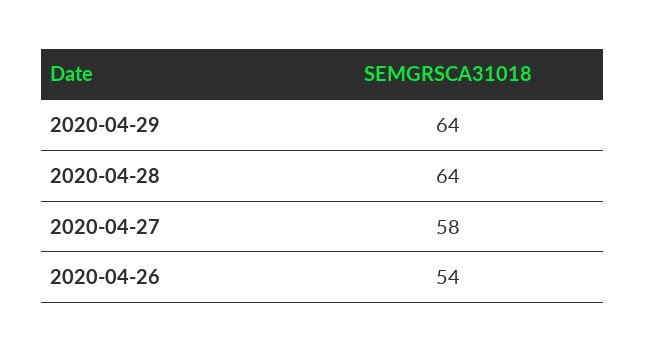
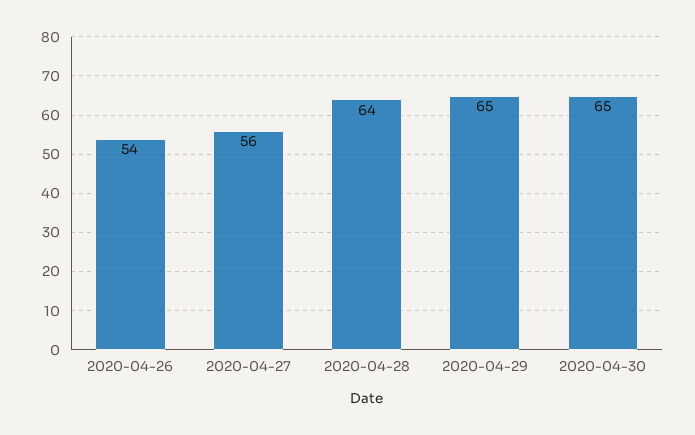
2020-04-29: 64 -> 65
2020-04-27: 58 -> 56
2020-04-30: none -> 65

